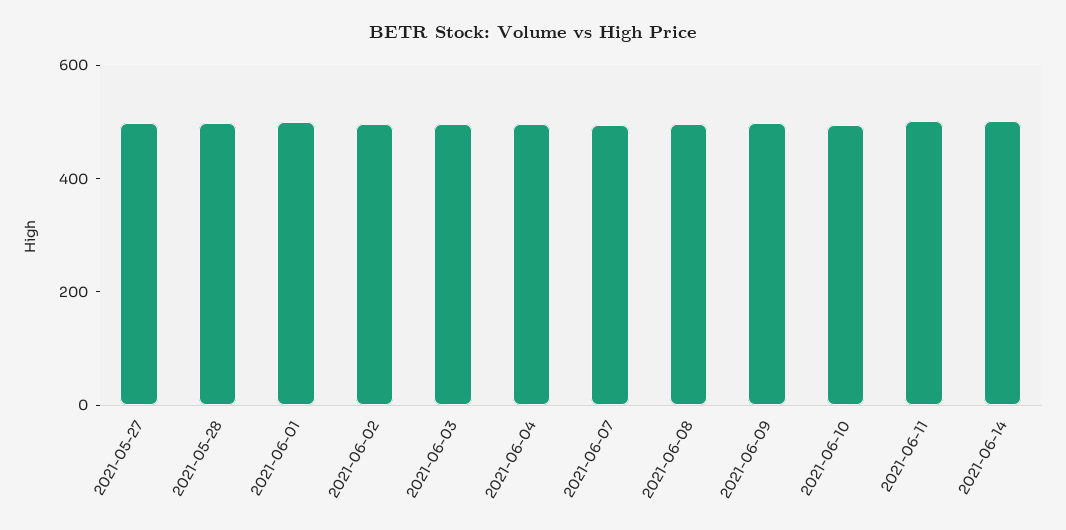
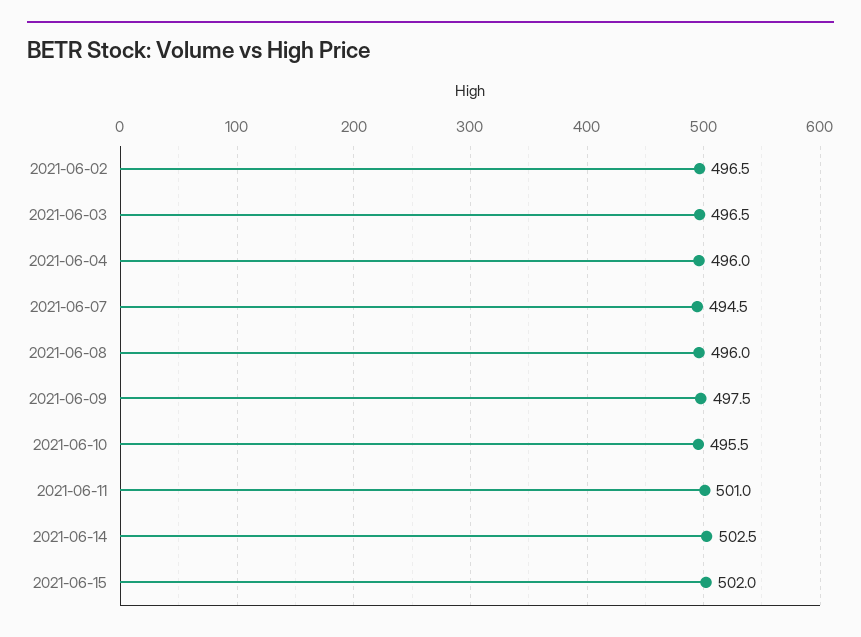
2021-05-27: 500 -> none
2021-05-28: 500 -> none
2021-06-01: 500 -> none
2021-06-15: none -> 502

